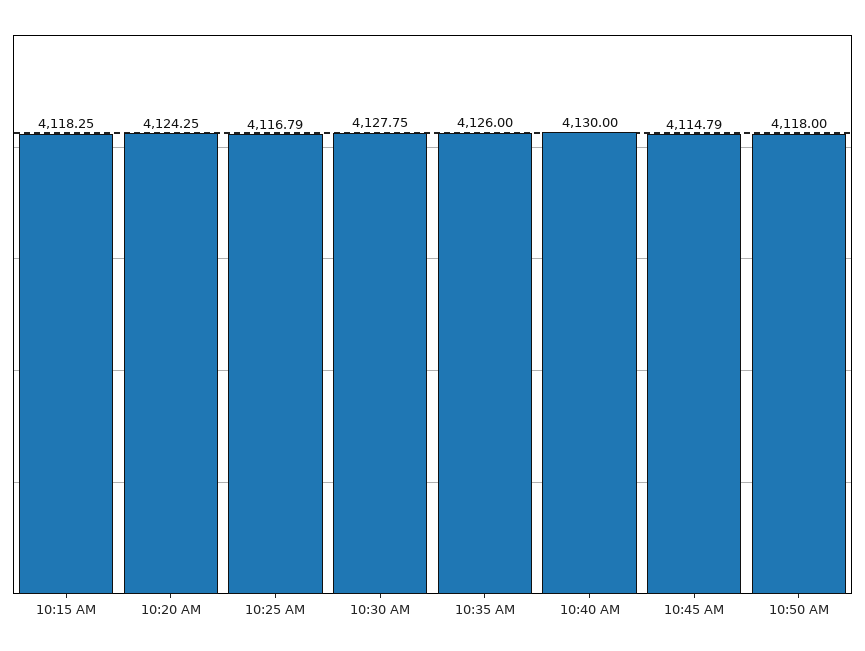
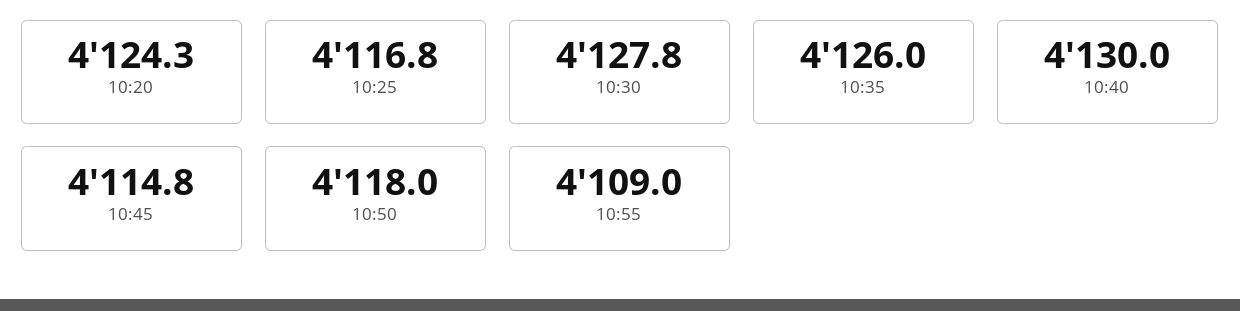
10:15 AM: 4118.25 -> none
10:55: none -> 4109

